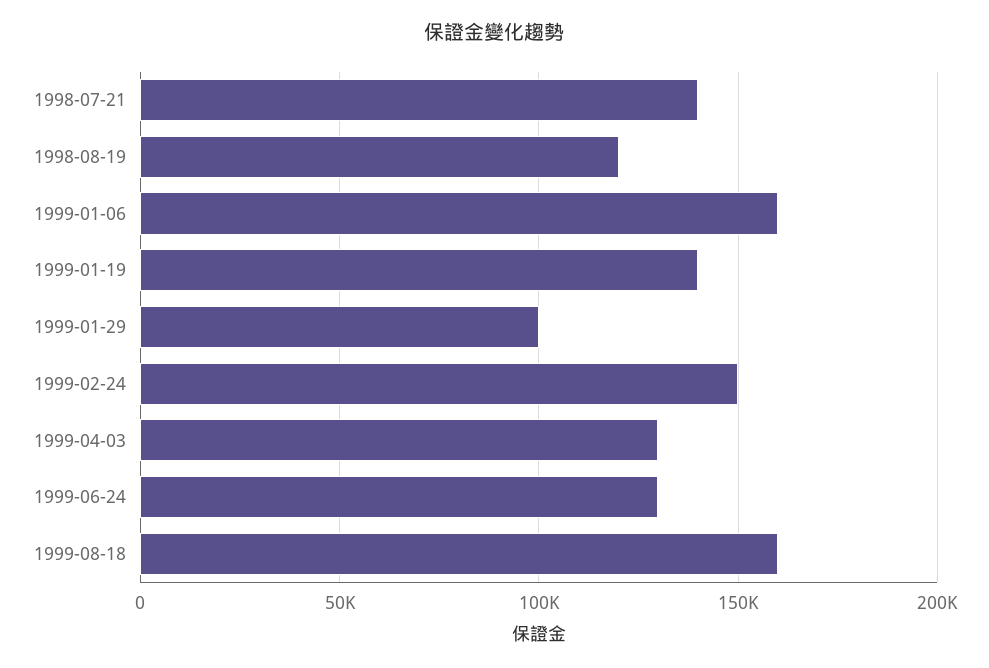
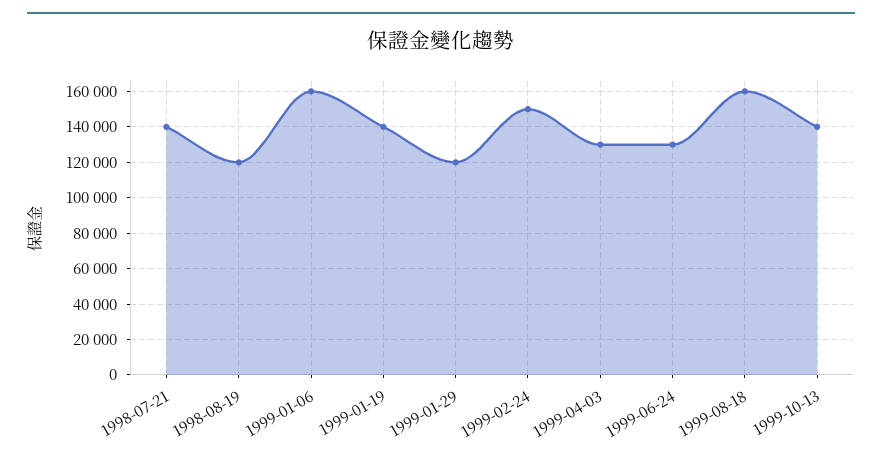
1999-01-29: 100000 -> 120000
1999-10-13: none -> 140000

